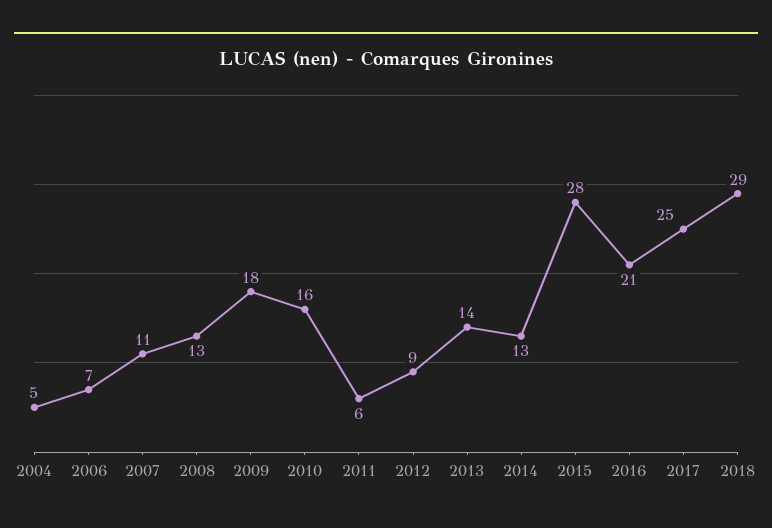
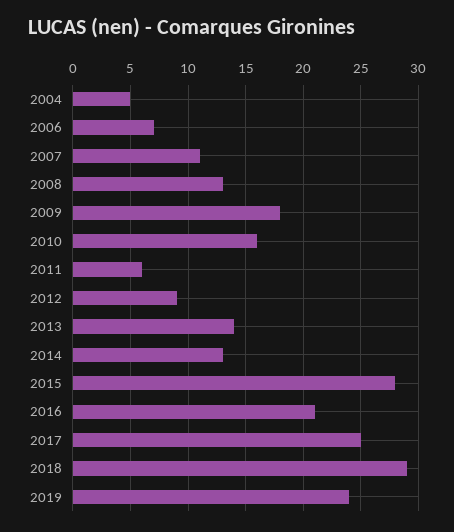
2019: none -> 24

